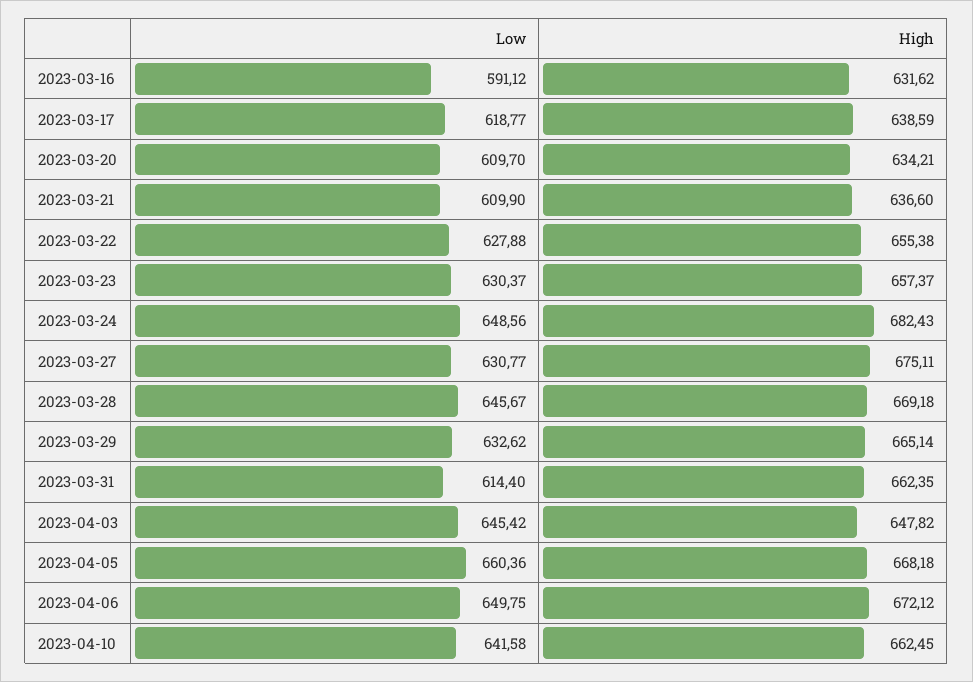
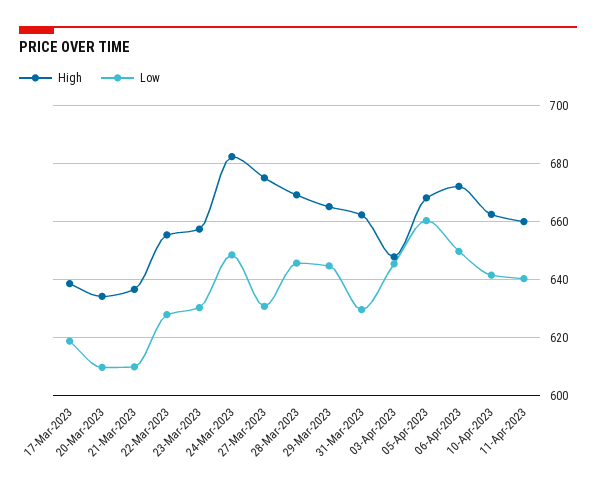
Low, 2023-03-16: 591.12 -> none
High, 2023-03-16: 631.62 -> none
Low, 2023-03-29: 632.62 -> 645
Low, 2023-03-31: 614.4 -> 630
High, 11-Apr-2023: none -> 660
Low, 11-Apr-2023: none -> 640

